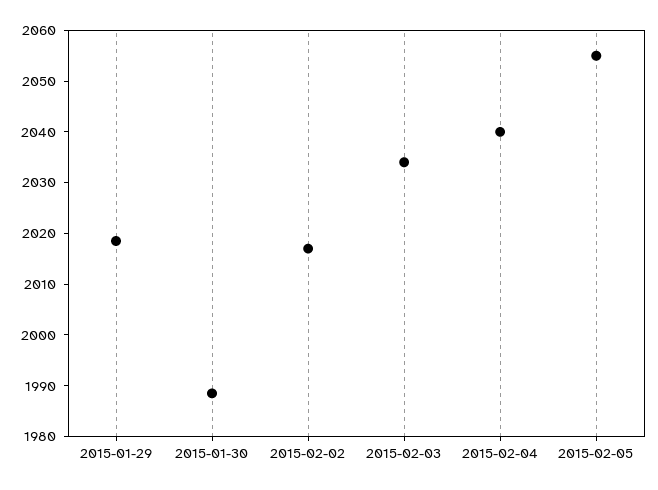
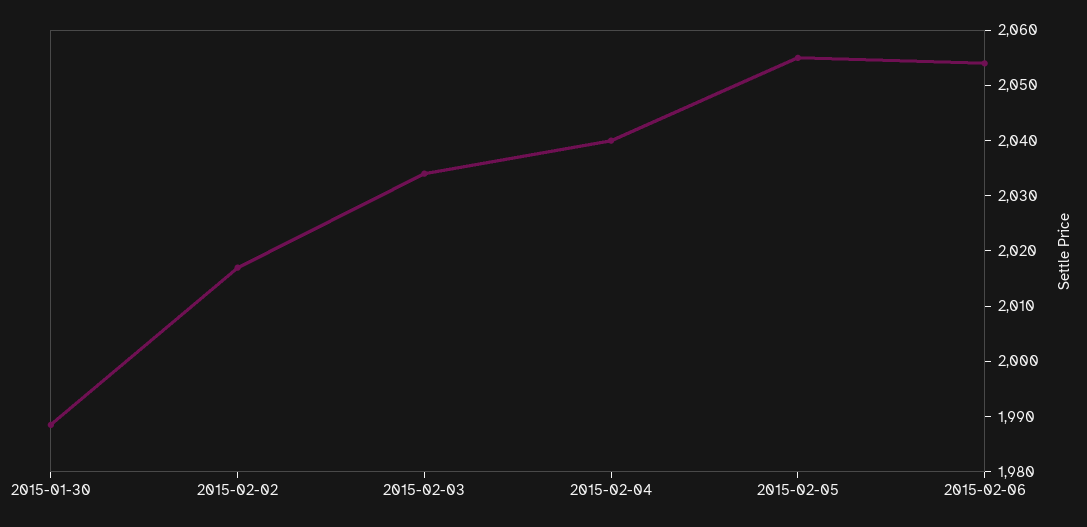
2015-01-29: 2018 -> none
2015-02-06: none -> 2054

